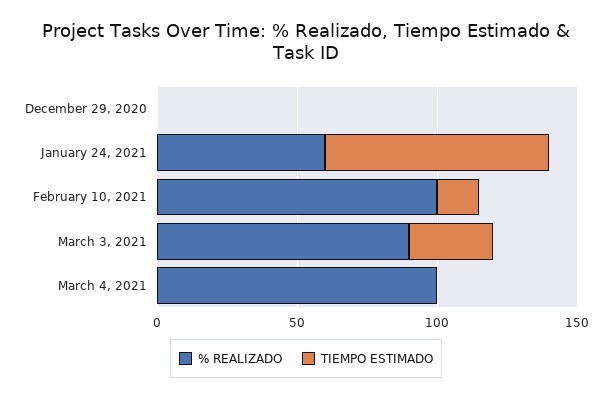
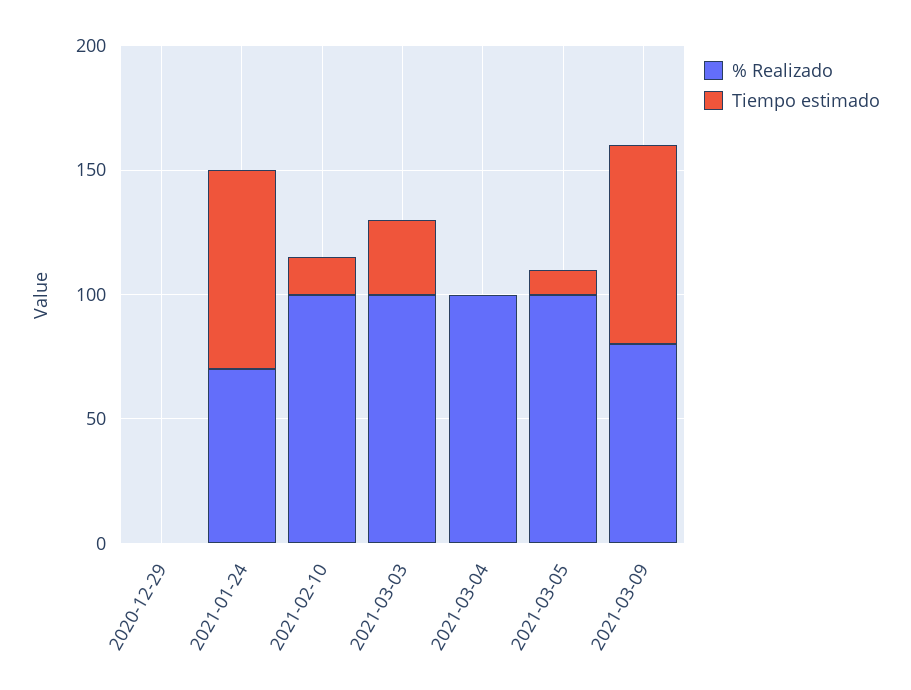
% REALIZADO, January 24, 2021: 60 -> 70
% REALIZADO, March 3, 2021: 90 -> 100
% REALIZADO, 2021-03-05: none -> 100
TIEMPO ESTIMADO, 2021-03-05: none -> 10
% REALIZADO, 2021-03-09: none -> 80
TIEMPO ESTIMADO, 2021-03-09: none -> 80

